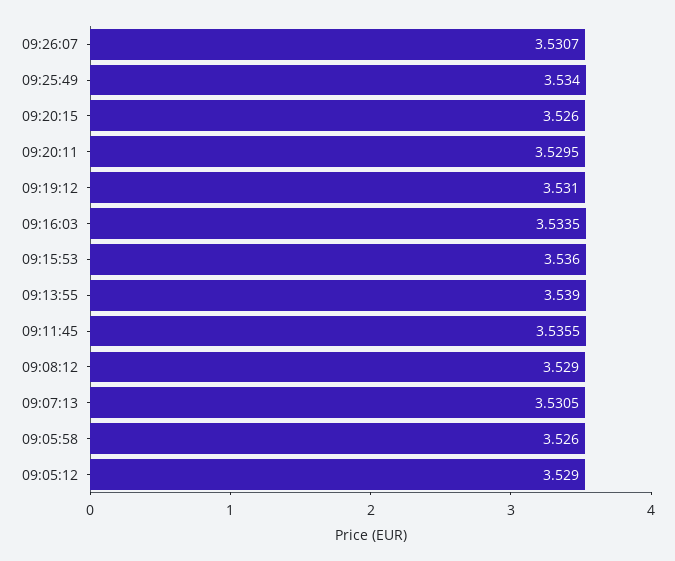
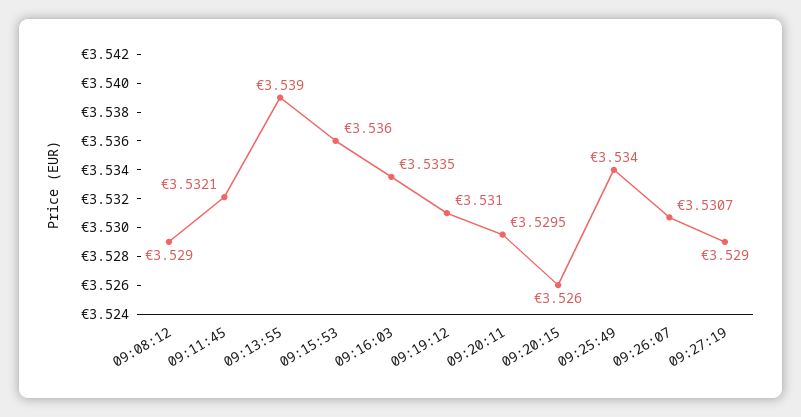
09:11:45: 3.5355 -> 3.5321
09:07:13: 3.5305 -> none
09:05:58: 3.526 -> none
09:05:12: 3.529 -> none
09:27:19: none -> 3.529

